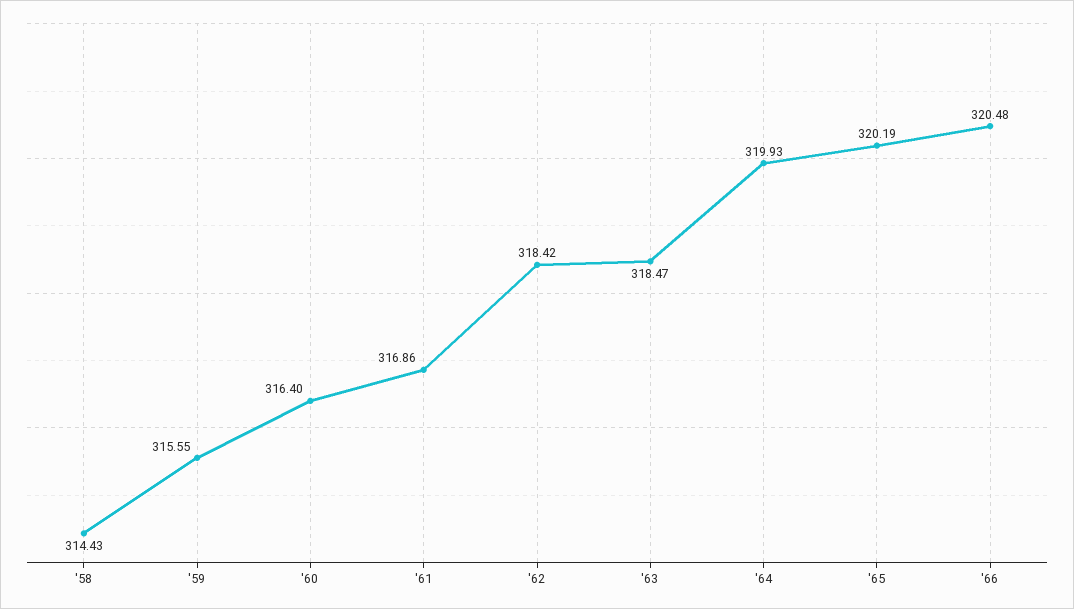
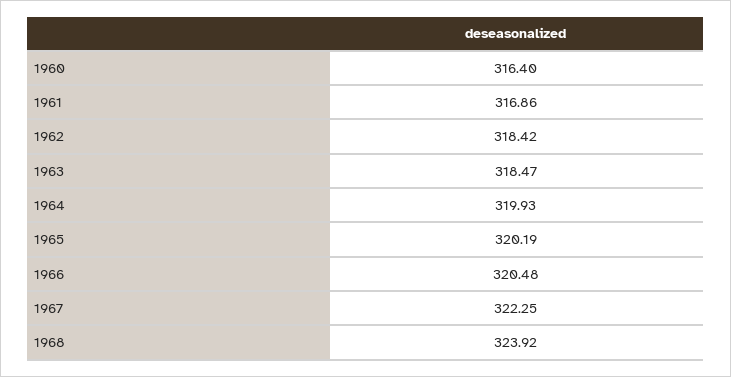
'58: 314.43 -> none
'59: 315.55 -> none
1967: none -> 322.25
1968: none -> 323.92

